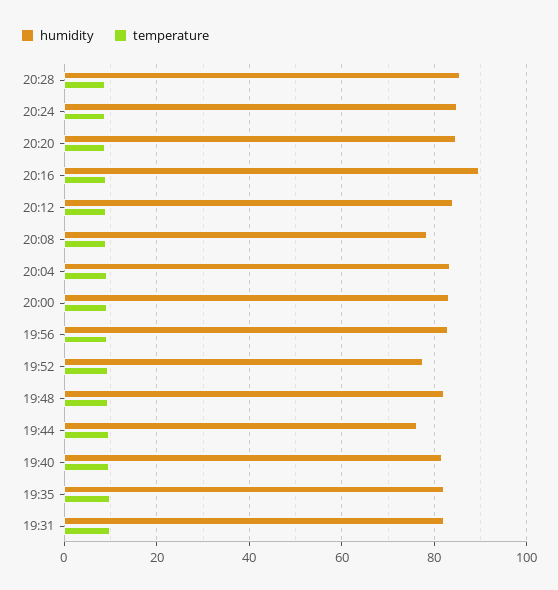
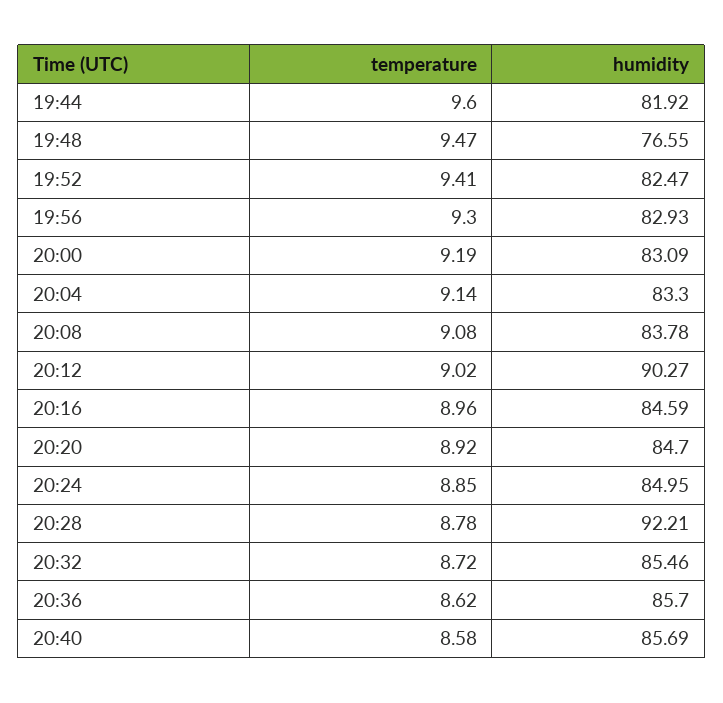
humidity, 20:28: 86 -> 92.21
humidity, 20:16: 90 -> 84.59
humidity, 20:12: 84 -> 90.27
humidity, 20:08: 78 -> 83.78
humidity, 19:52: 78 -> 82.47
humidity, 19:48: 82 -> 76.55
humidity, 19:44: 76 -> 81.92
humidity, 19:40: 82 -> none
temperature, 19:40: 10 -> none
humidity, 19:35: 82 -> none
temperature, 19:35: 10 -> none
humidity, 19:31: 82 -> none
temperature, 19:31: 10 -> none
temperature, 20:32: none -> 8.72
humidity, 20:32: none -> 85.46
temperature, 20:36: none -> 8.62
humidity, 20:36: none -> 85.7
temperature, 20:40: none -> 8.58
humidity, 20:40: none -> 85.69

